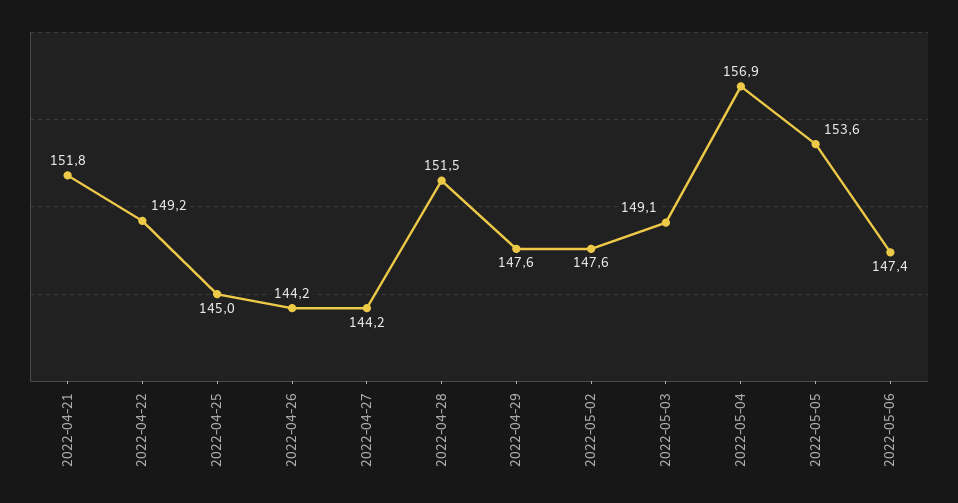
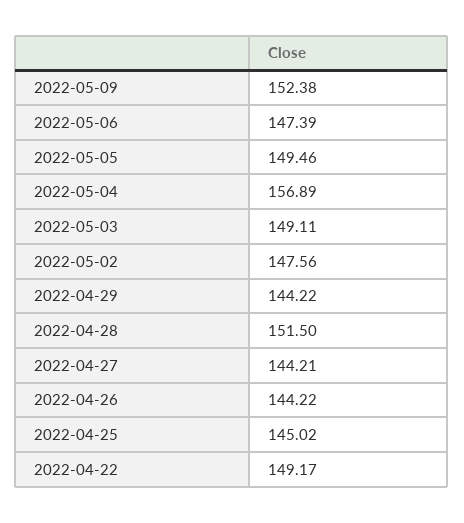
2022-04-21: 151.8 -> none
2022-04-29: 147.6 -> 144.22
2022-05-05: 153.6 -> 149.46
2022-05-09: none -> 152.38

